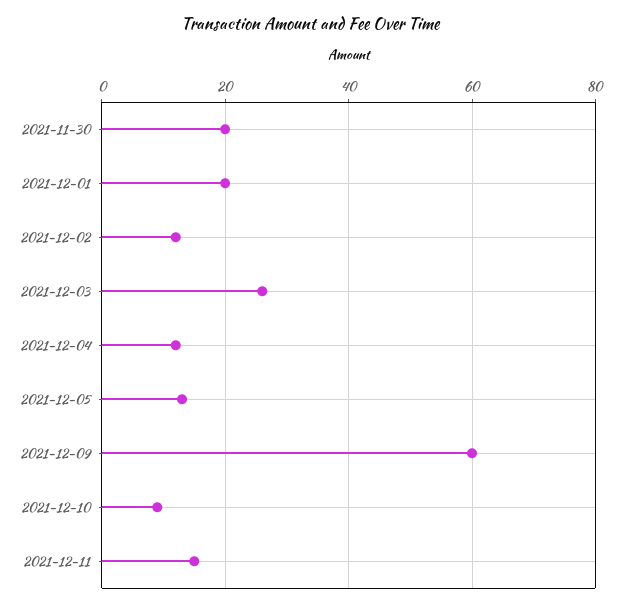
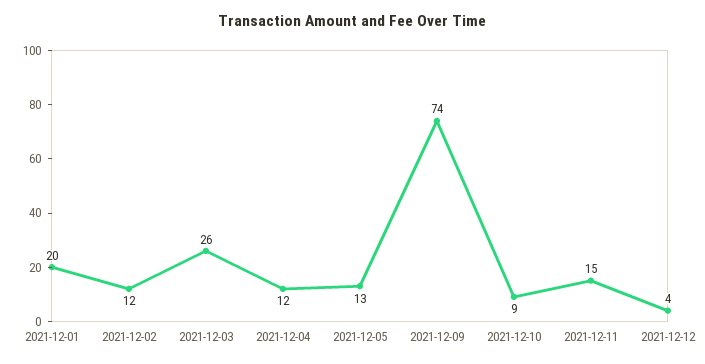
2021-11-30: 20 -> none
2021-12-09: 60 -> 74
2021-12-12: none -> 4

